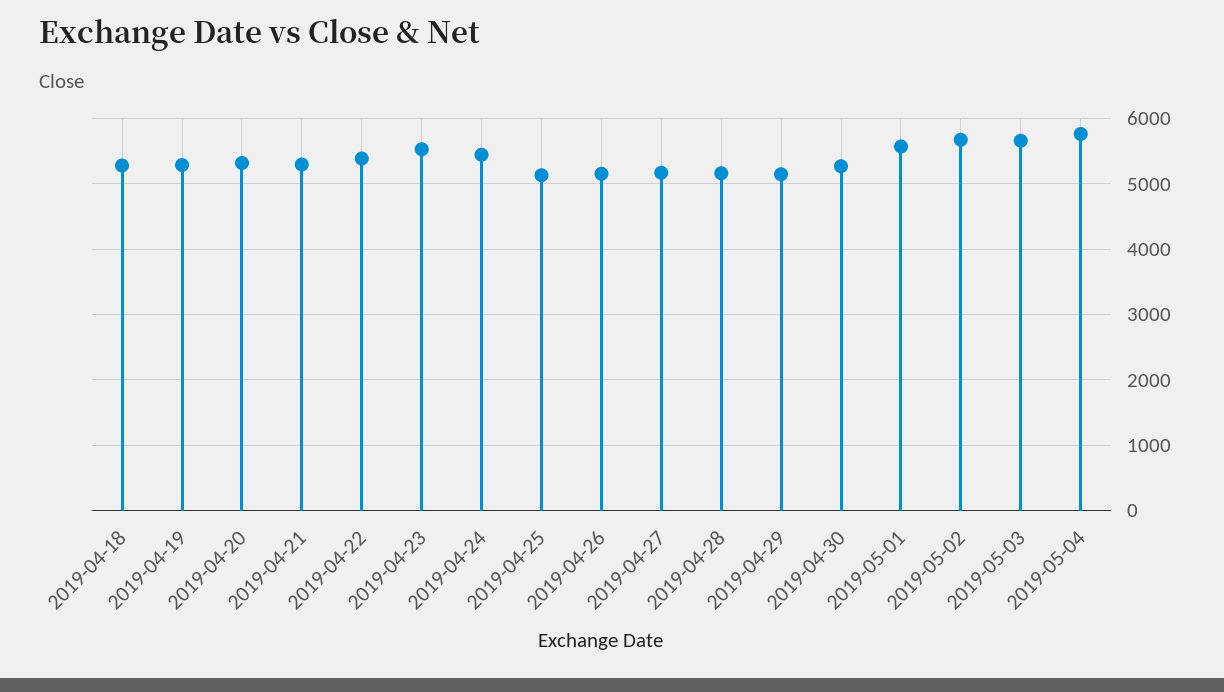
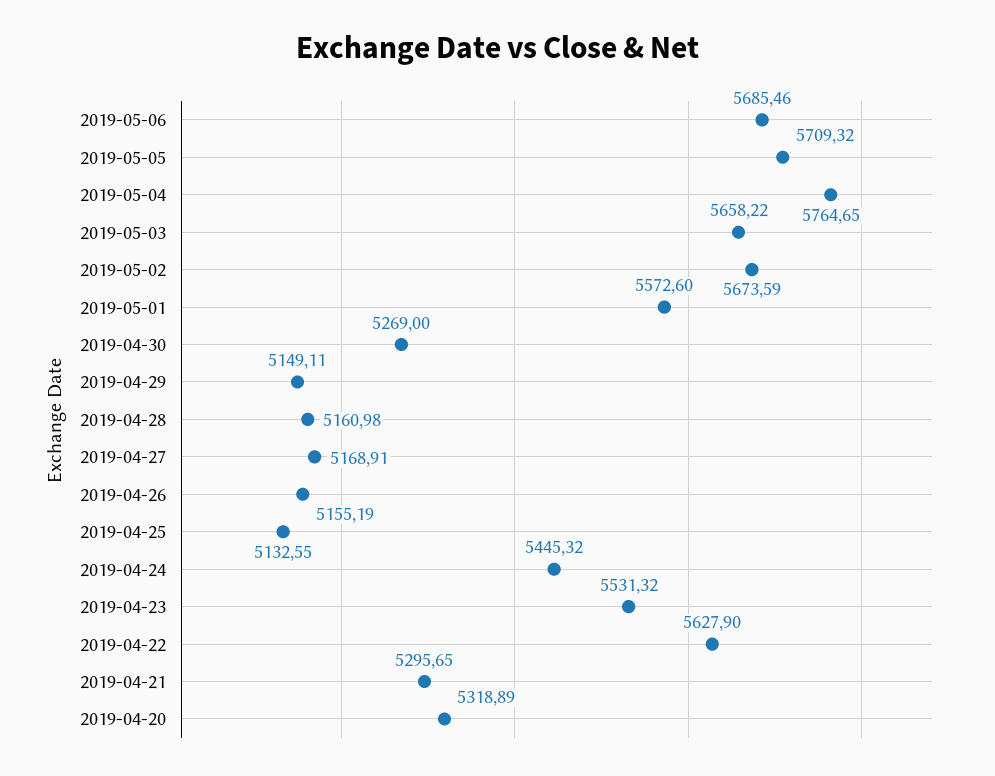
2019-04-18: 5300 -> none
2019-04-19: 5300 -> none
2019-04-22: 5400 -> 5627.9
2019-05-06: none -> 5685.46
2019-05-05: none -> 5709.32

